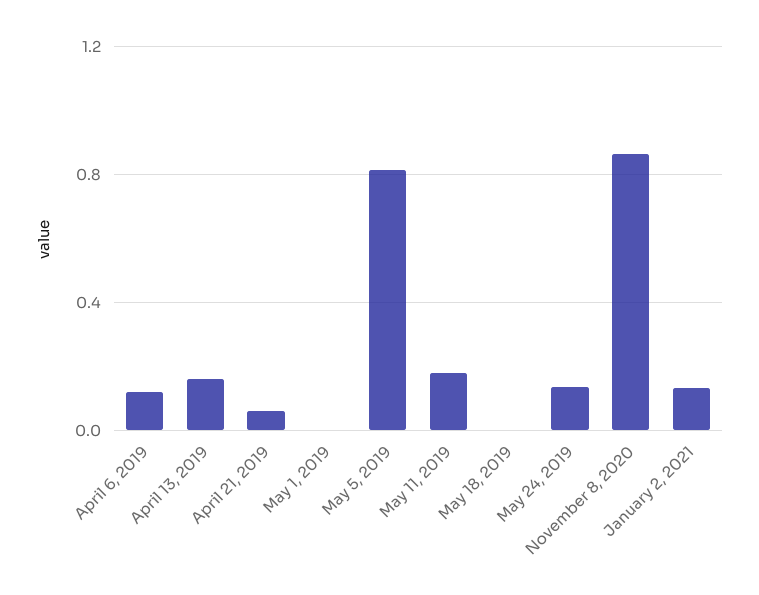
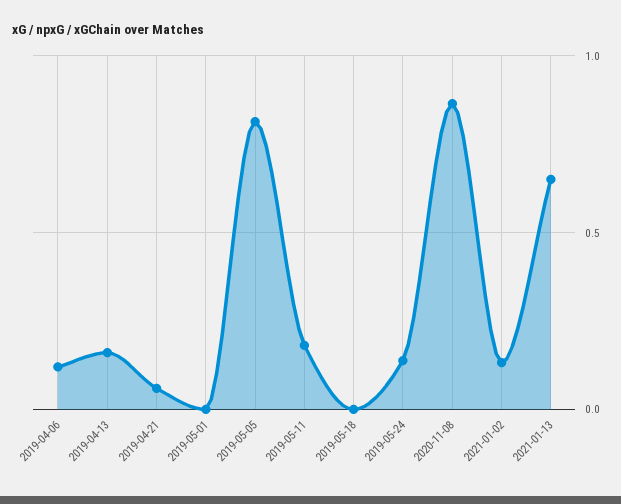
2021-01-13: none -> 0.65

